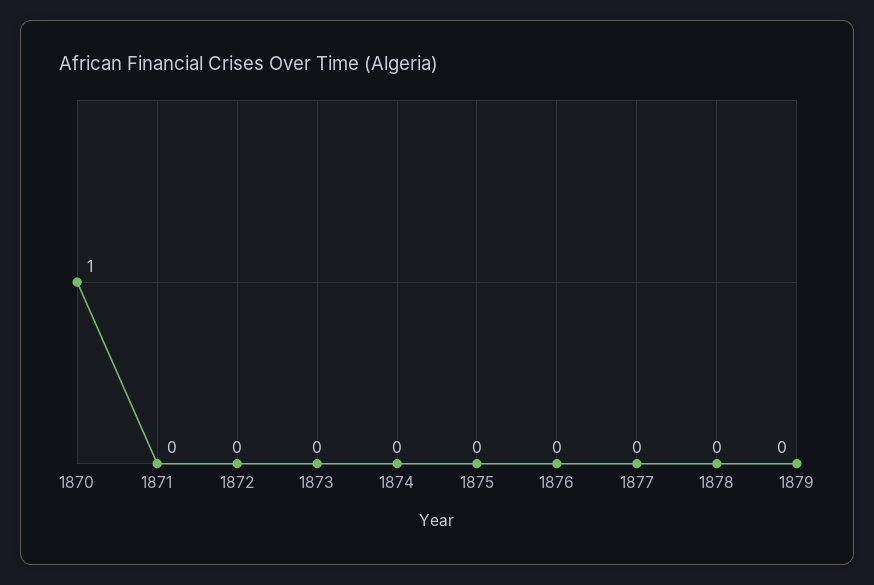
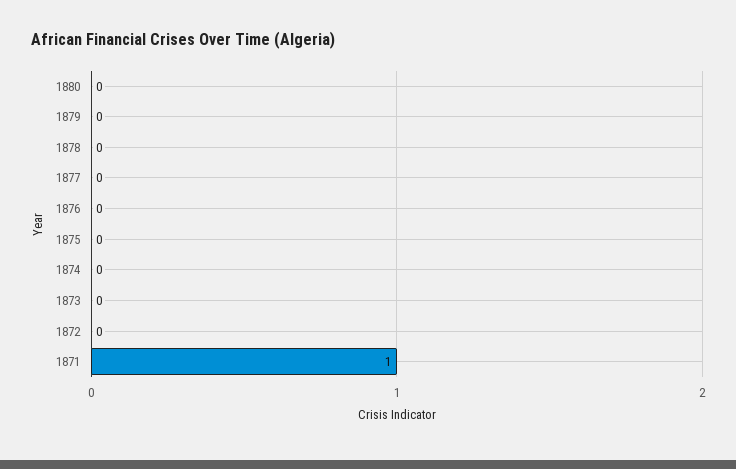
1870: 1 -> none
1871: 0 -> 1
1880: none -> 0

